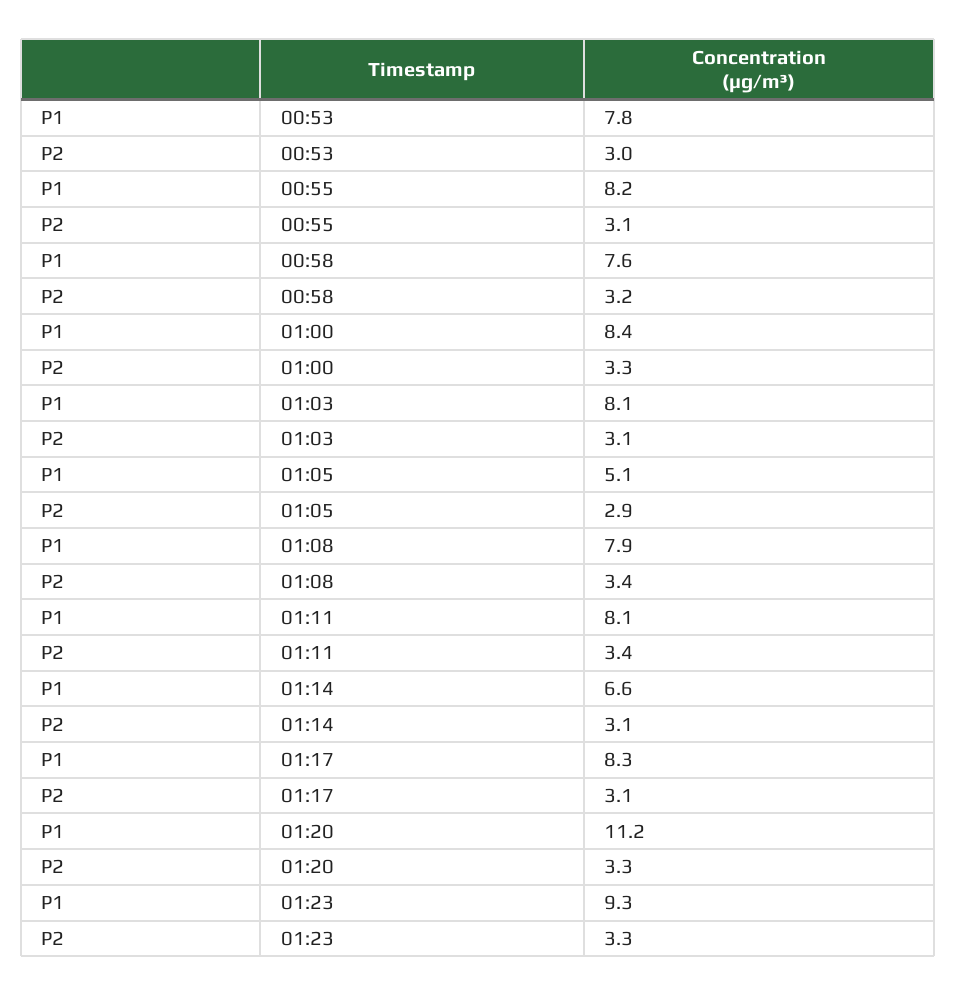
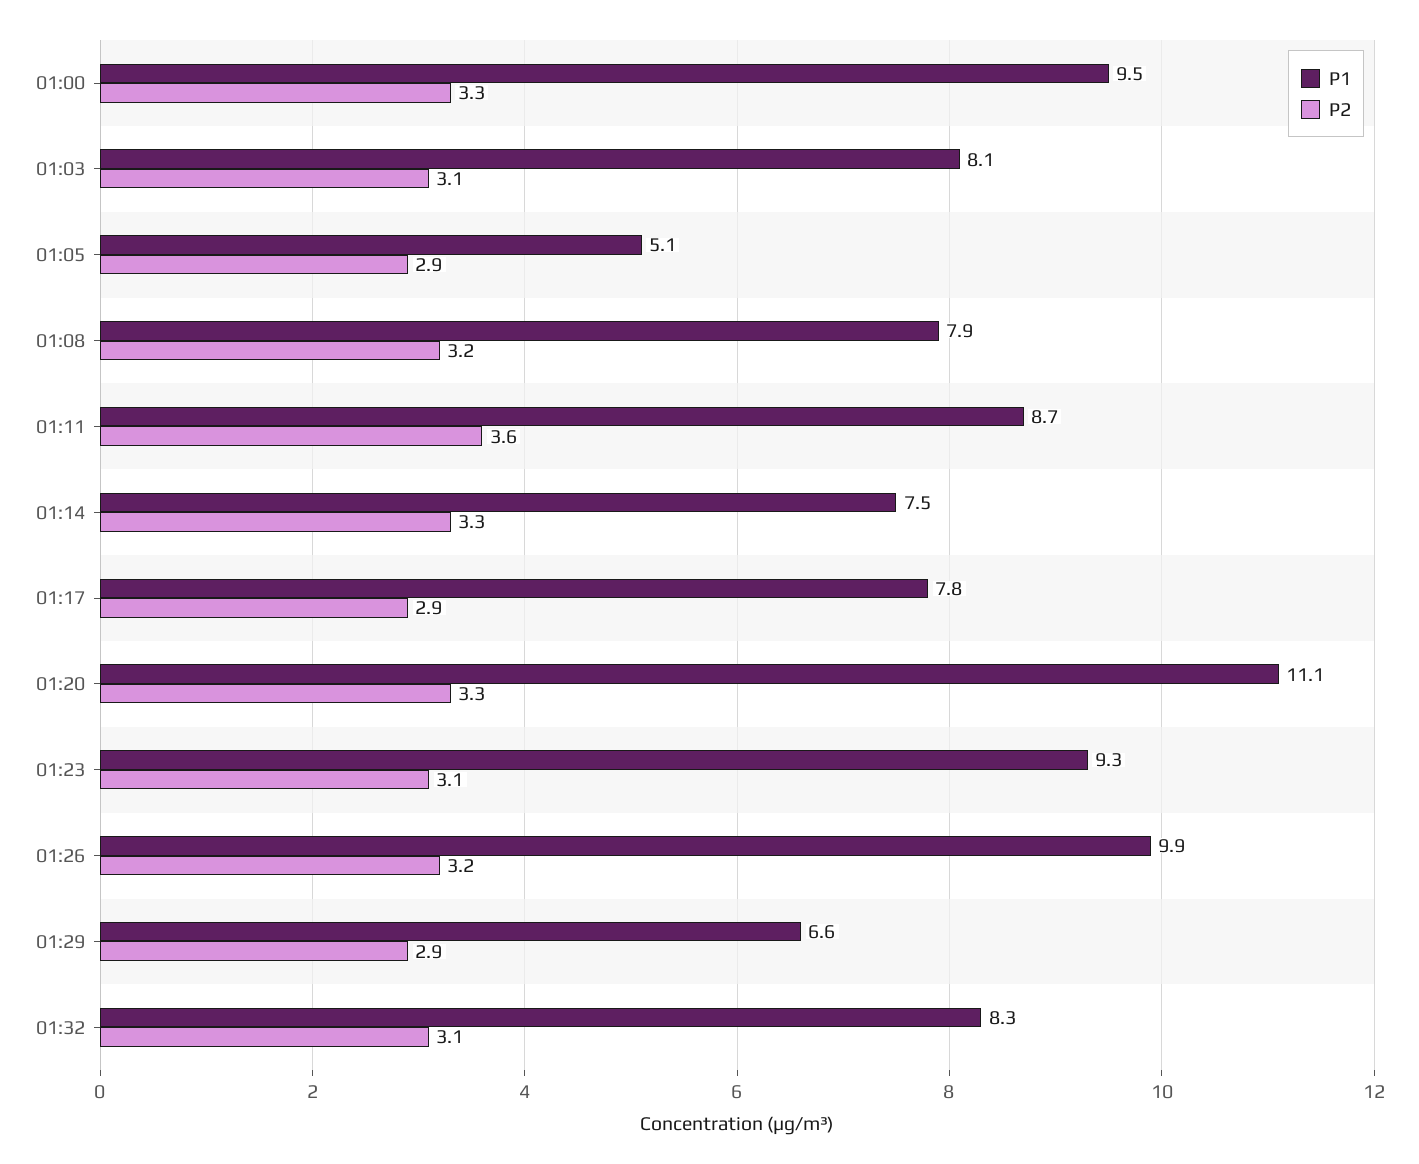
P1, 00:53: 7.8 -> none
P2, 00:53: 3 -> none
P1, 00:55: 8.2 -> none
P2, 00:55: 3.1 -> none
P1, 00:58: 7.6 -> none
P2, 00:58: 3.2 -> none
P1, 01:00: 8.4 -> 9.5
P2, 01:08: 3.4 -> 3.2
P1, 01:11: 8.1 -> 8.7
P2, 01:11: 3.4 -> 3.6
P1, 01:14: 6.6 -> 7.5
P2, 01:14: 3.1 -> 3.3
P1, 01:17: 8.3 -> 7.8
P2, 01:17: 3.1 -> 2.9
P1, 01:20: 11.2 -> 11.1
P2, 01:23: 3.3 -> 3.1
P1, 01:26: none -> 9.9
P2, 01:26: none -> 3.2
P1, 01:29: none -> 6.6
P2, 01:29: none -> 2.9
P1, 01:32: none -> 8.3
P2, 01:32: none -> 3.1

